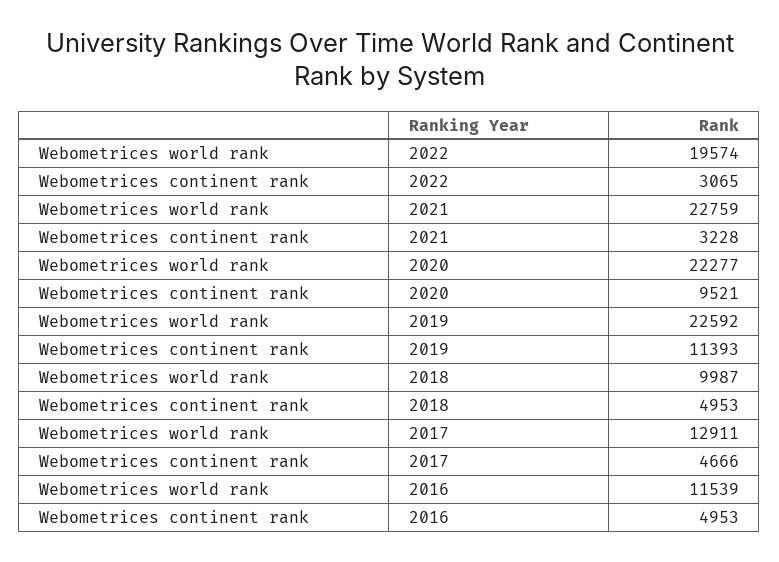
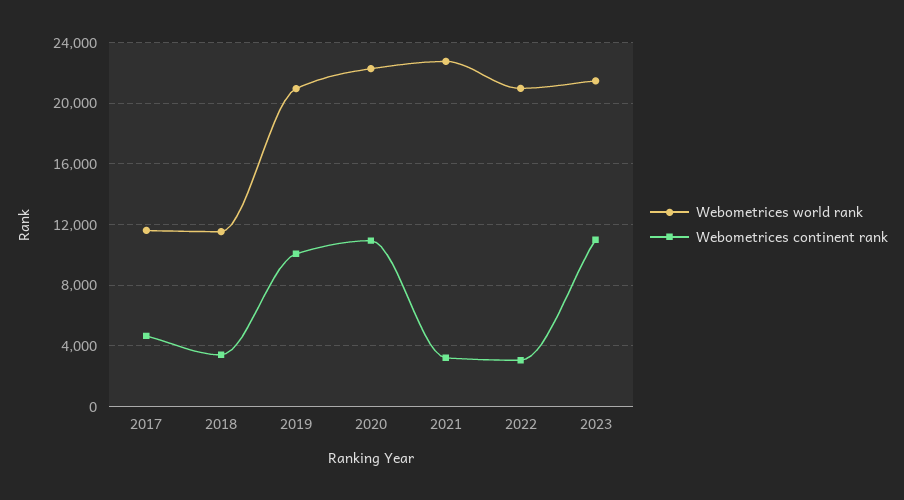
Webometrices world rank, 2022: 19574 -> 21000
Webometrices continent rank, 2020: 9521 -> 11000
Webometrices world rank, 2019: 22592 -> 21000
Webometrices continent rank, 2019: 11393 -> 10000
Webometrices world rank, 2018: 9987 -> 11500
Webometrices continent rank, 2018: 4953 -> 3500
Webometrices world rank, 2017: 12911 -> 11500
Webometrices world rank, 2016: 11539 -> none
Webometrices continent rank, 2016: 4953 -> none
Webometrices world rank, 2023: none -> 21500
Webometrices continent rank, 2023: none -> 11000

